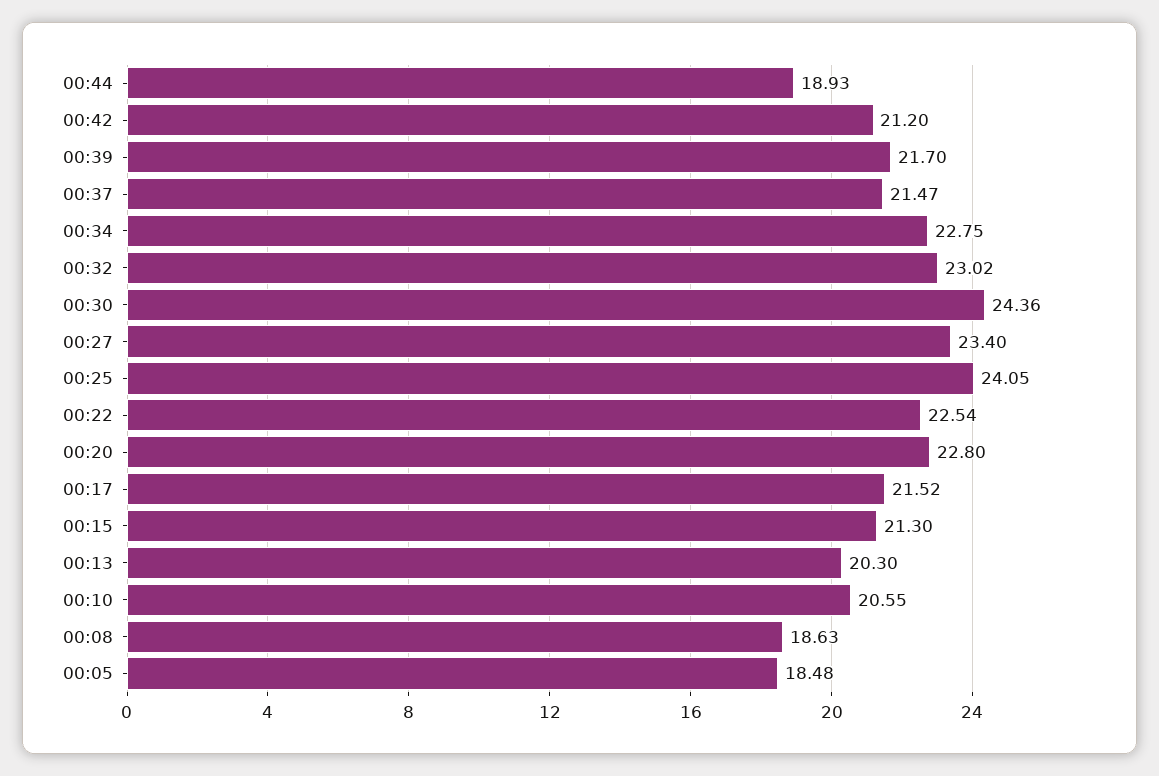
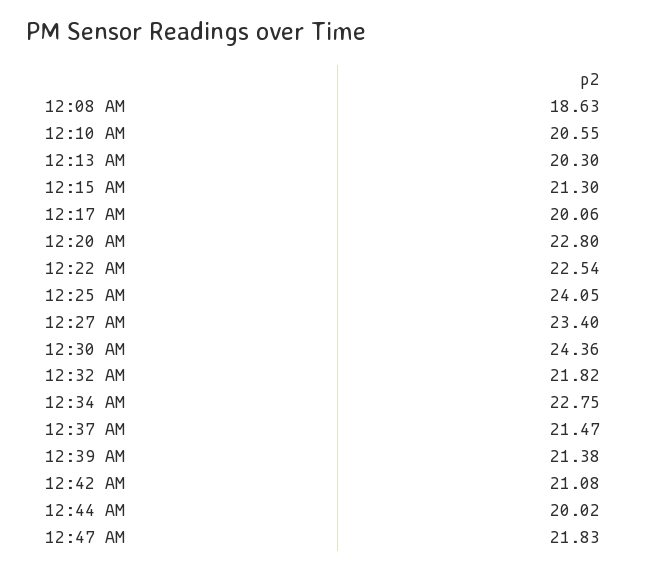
00:44: 18.93 -> 20.02
00:42: 21.2 -> 21.08
00:39: 21.7 -> 21.38
00:32: 23.02 -> 21.82
00:17: 21.52 -> 20.06
00:05: 18.48 -> none
12:47 AM: none -> 21.83

